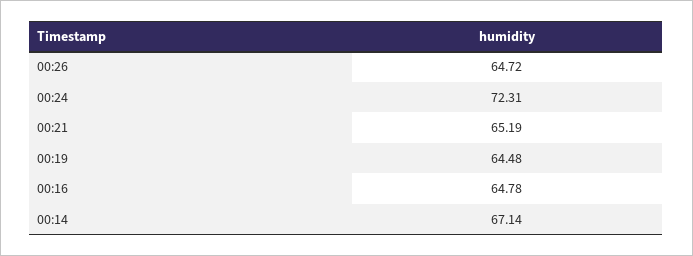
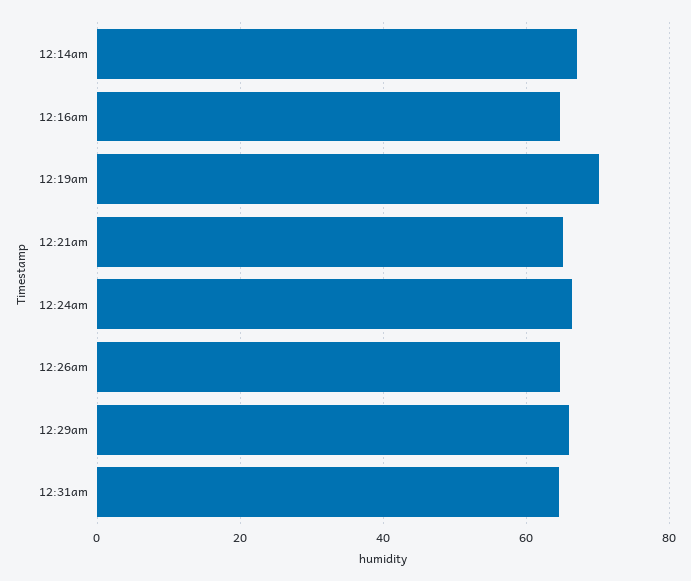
00:24: 72.31 -> 66
00:19: 64.48 -> 70
12:29am: none -> 66
12:31am: none -> 64

